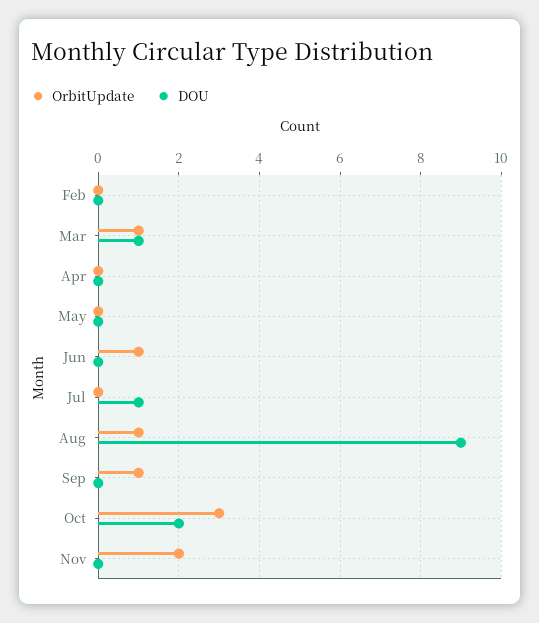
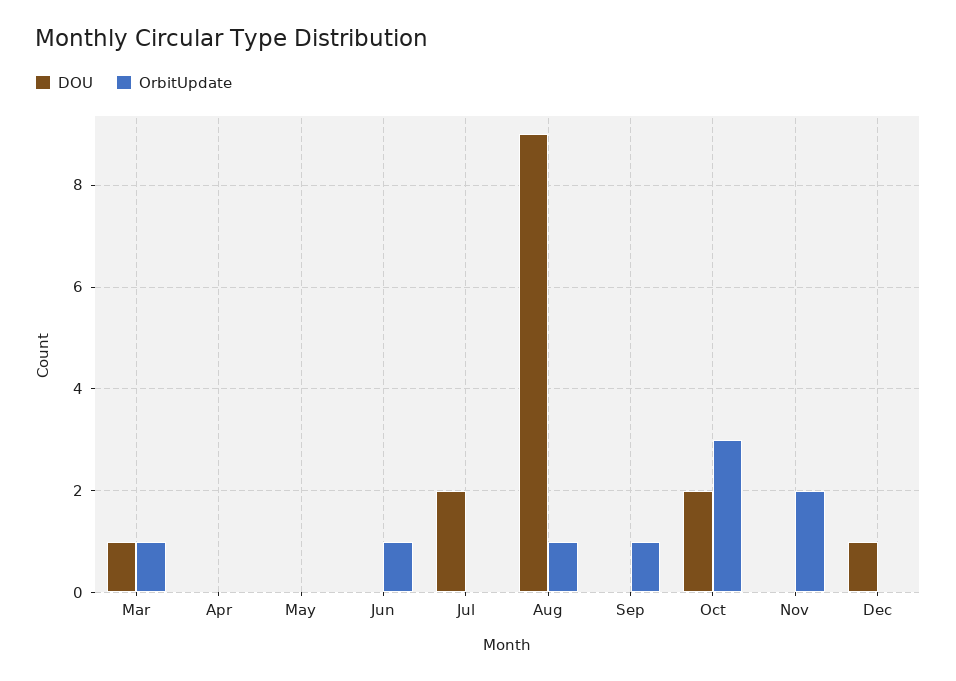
OrbitUpdate, Feb: 0 -> none
DOU, Feb: 0 -> none
DOU, Jul: 1 -> 2
DOU, Dec: none -> 1
OrbitUpdate, Dec: none -> 0

